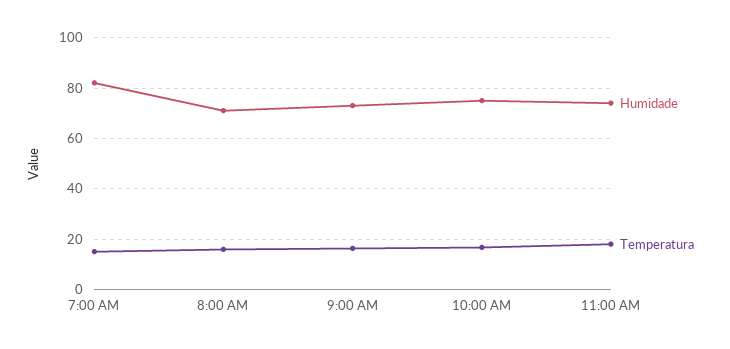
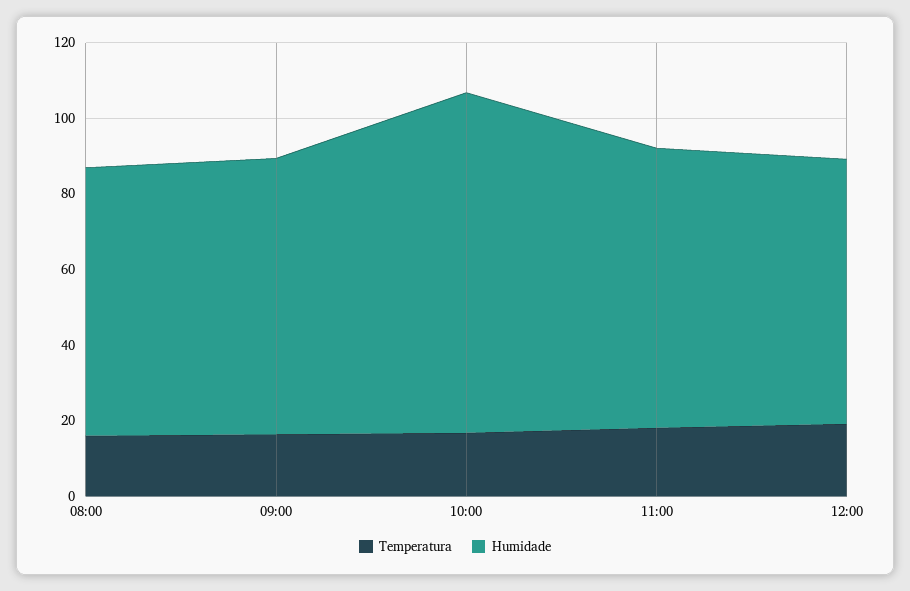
Humidade, 7:00 AM: 82.5 -> none
Temperatura, 7:00 AM: 15 -> none
Humidade, 10:00 AM: 75 -> 90
Temperatura, 12:00: none -> 20
Humidade, 12:00: none -> 70

